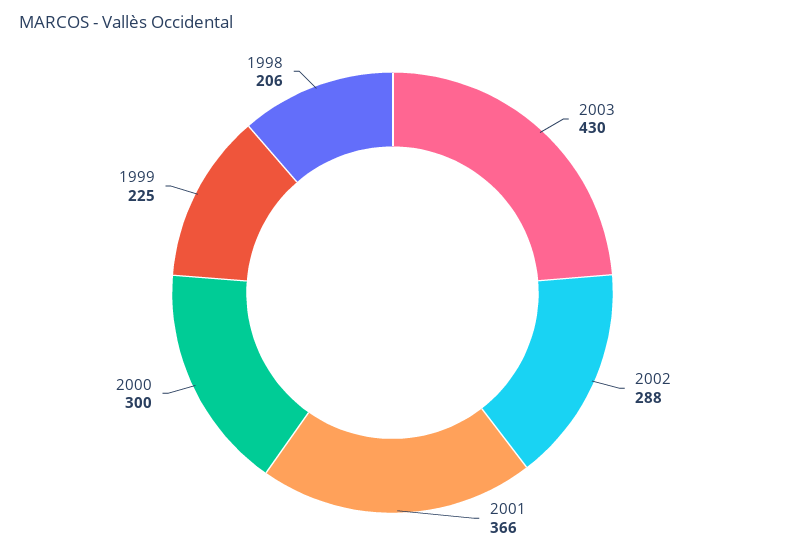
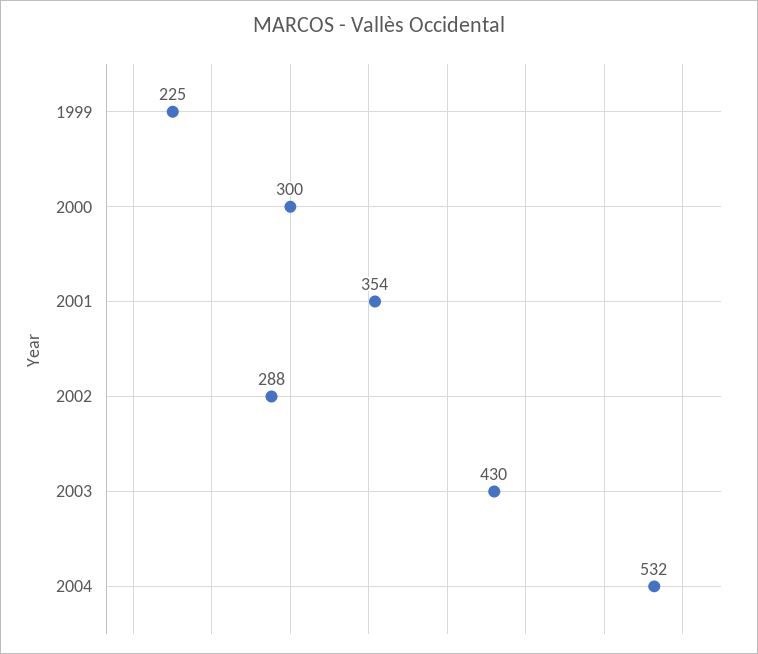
2001: 366 -> 354
1998: 206 -> none
2004: none -> 532

